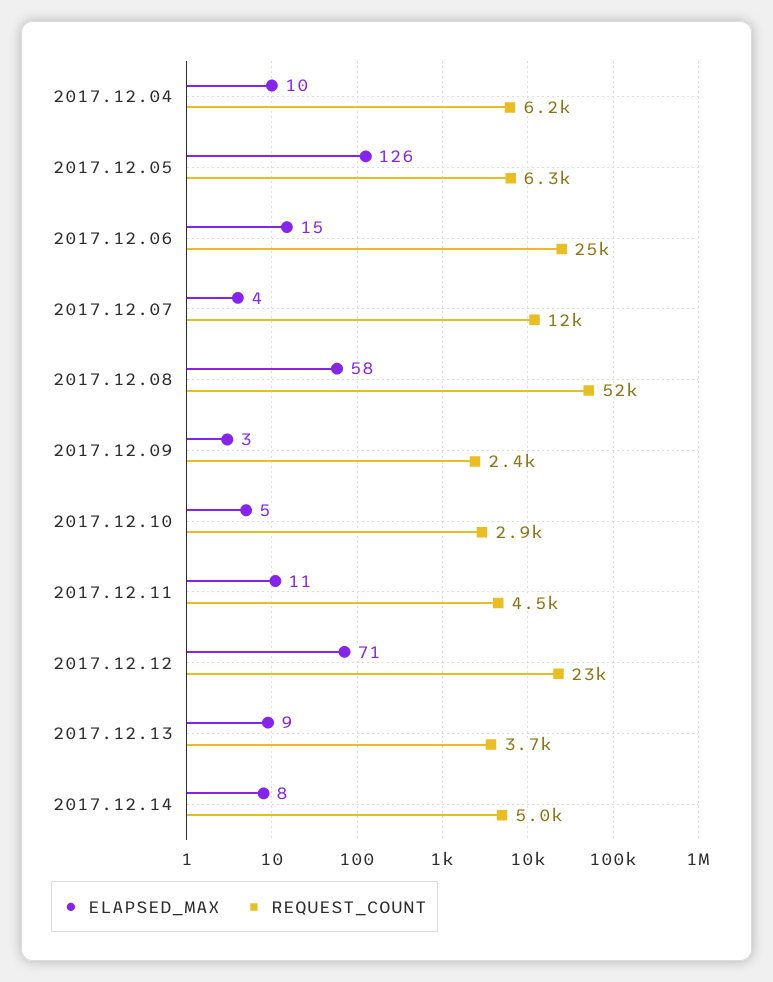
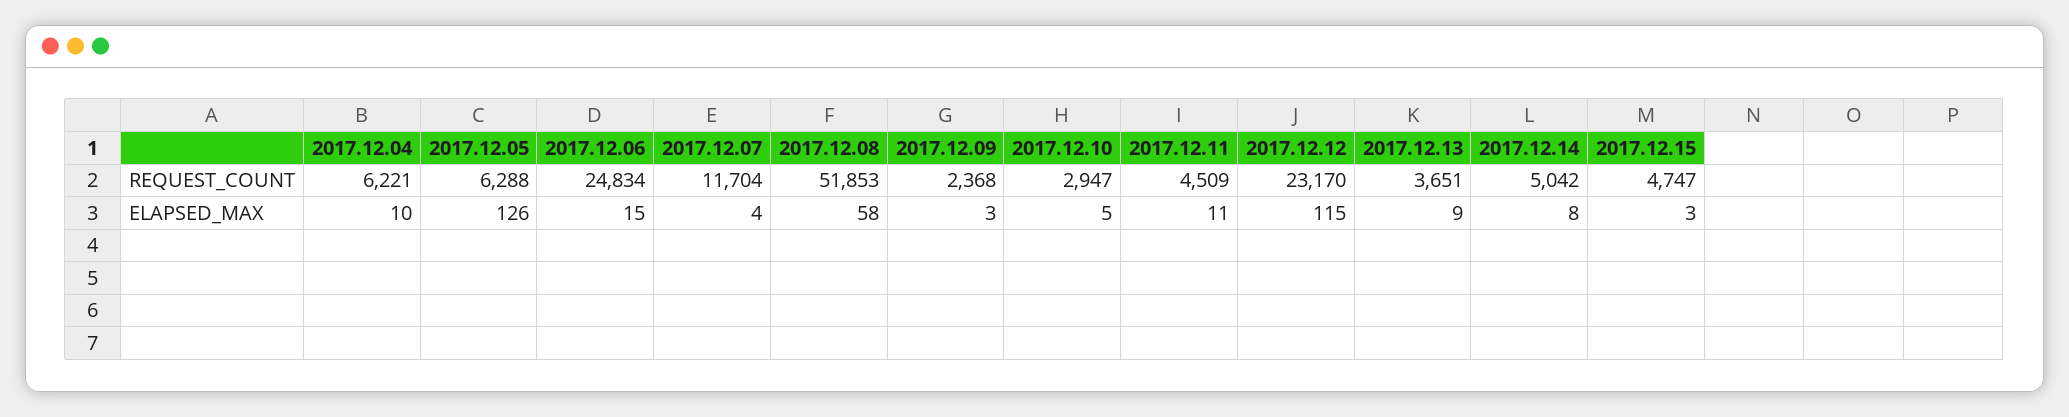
ELAPSED_MAX, 2017.12.12: 71 -> 115
REQUEST_COUNT, 2017.12.15: none -> 4747
ELAPSED_MAX, 2017.12.15: none -> 3

